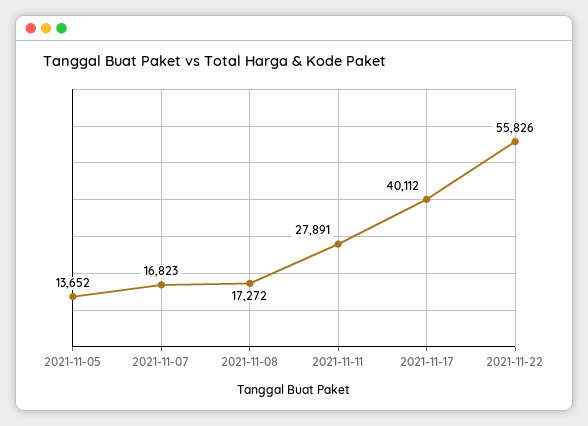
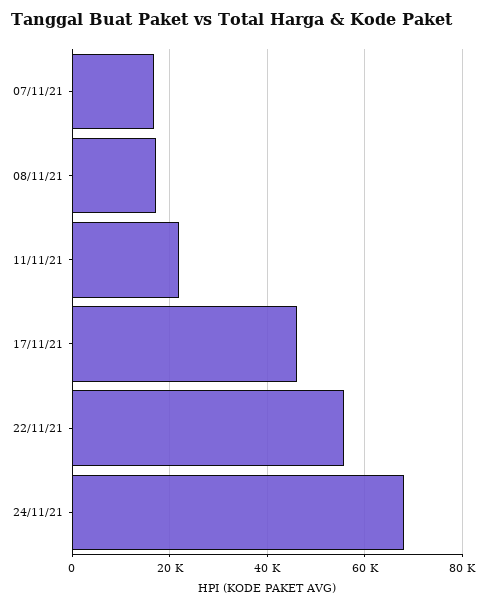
2021-11-05: 13652 -> none
2021-11-11: 27891 -> 22000
2021-11-17: 40112 -> 46000
24/11/21: none -> 68000

